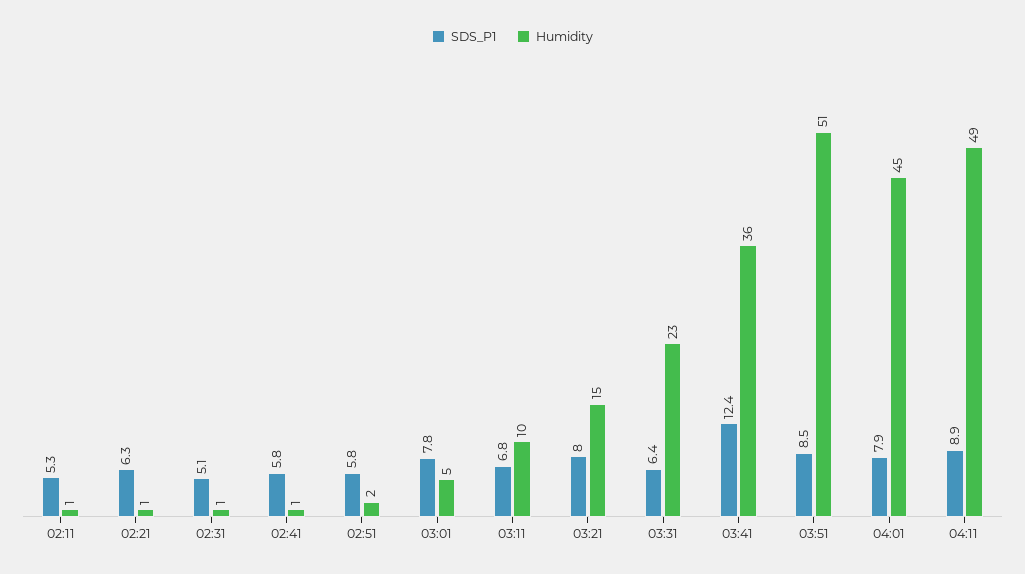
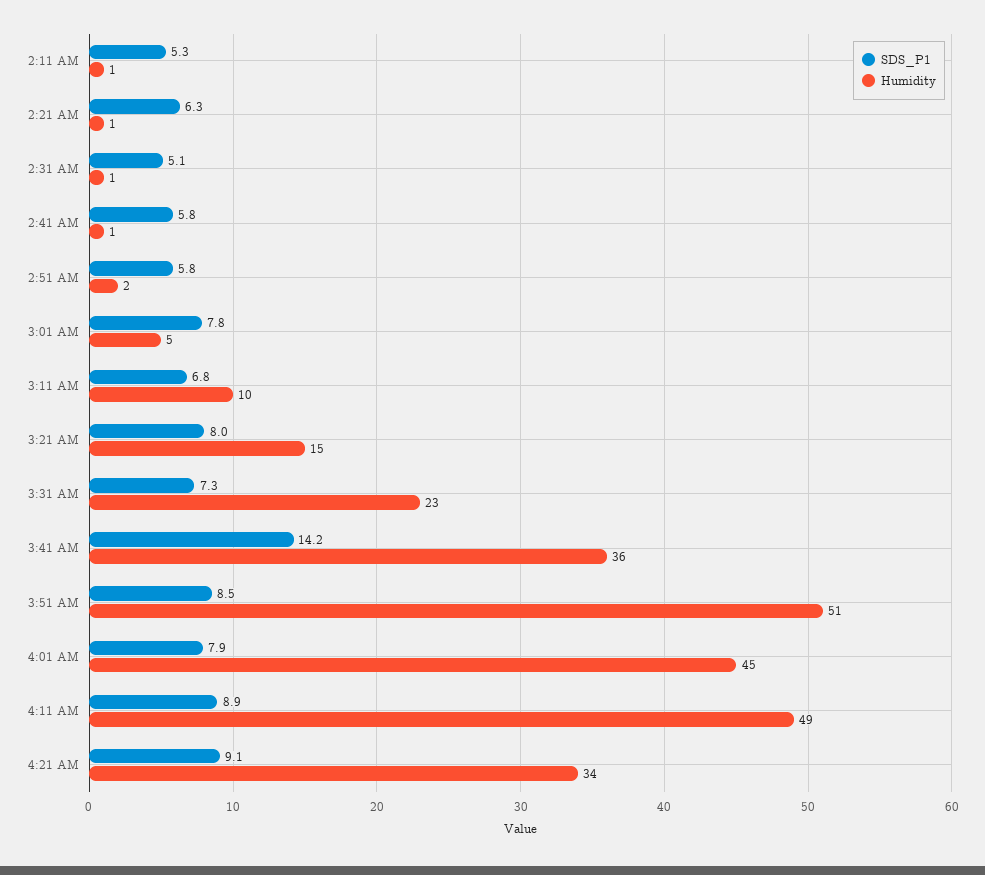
SDS_P1, 03:31: 6.4 -> 7.3
SDS_P1, 03:41: 12.4 -> 14.2
SDS_P1, 4:21 AM: none -> 9.1
Humidity, 4:21 AM: none -> 34

